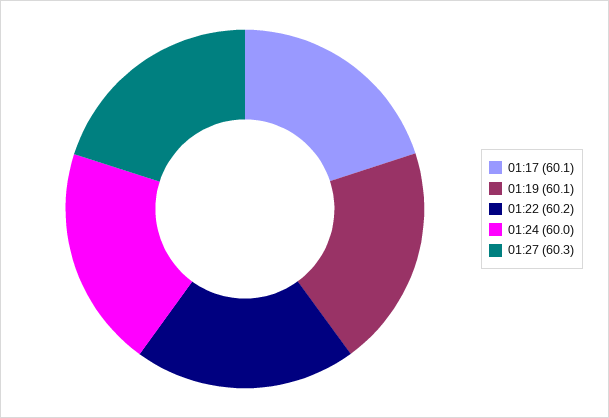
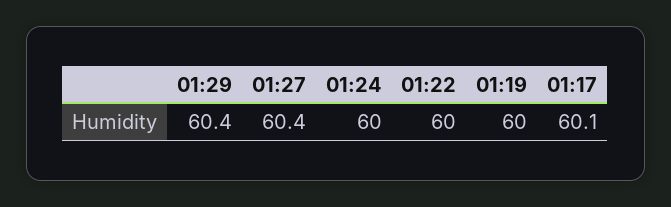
01:19: 60.1 -> 60
01:22: 60.2 -> 60
01:27: 60.3 -> 60.4
01:29: none -> 60.4

